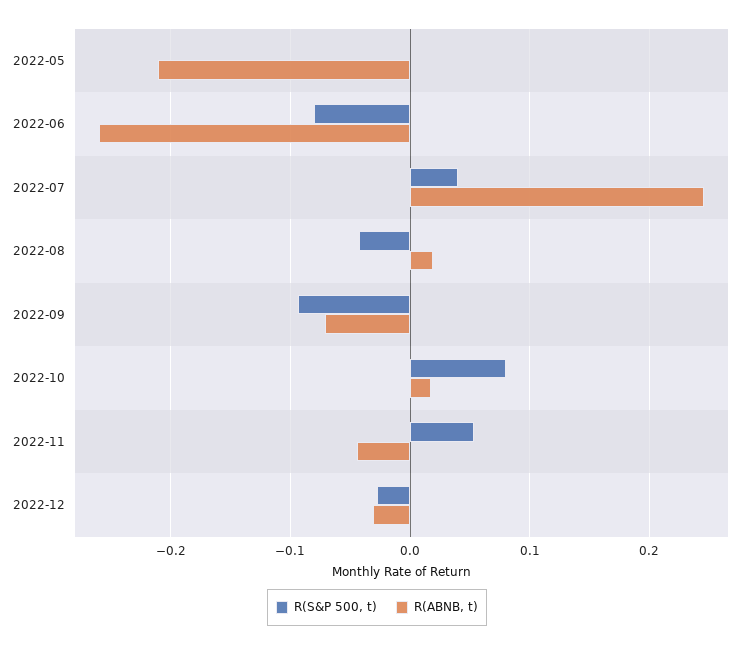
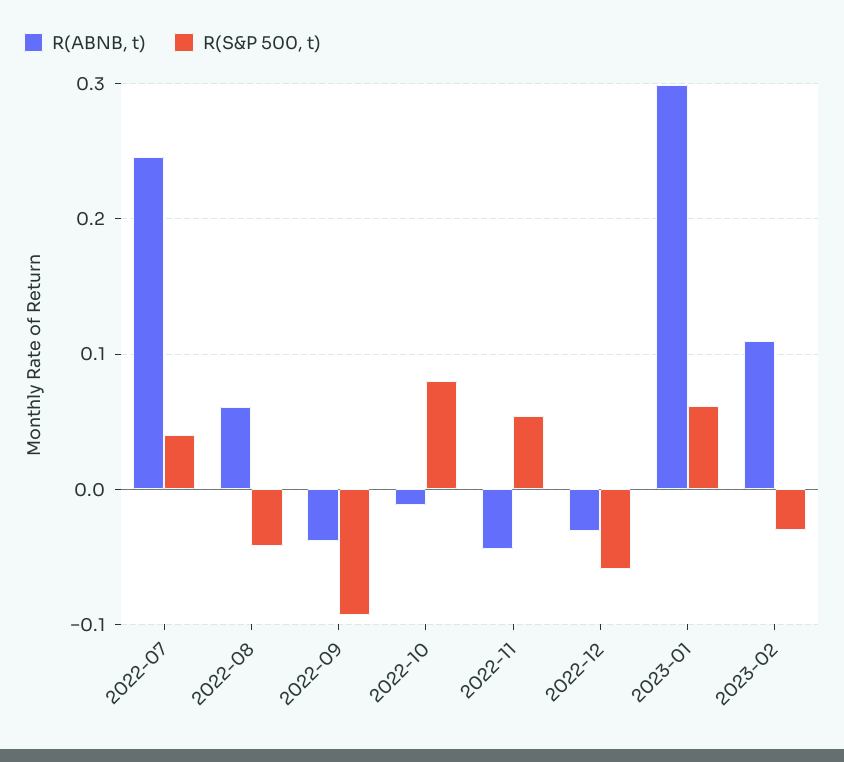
R(S&P 500, t), 2022-05: 0 -> none
R(ABNB, t), 2022-05: -0.21 -> none
R(S&P 500, t), 2022-06: -0.08 -> none
R(ABNB, t), 2022-06: -0.26 -> none
R(ABNB, t), 2022-08: 0.02 -> 0.06
R(ABNB, t), 2022-09: -0.07 -> -0.04
R(ABNB, t), 2022-10: 0.02 -> -0.01
R(S&P 500, t), 2022-12: -0.03 -> -0.06
R(ABNB, t), 2023-01: none -> 0.3
R(S&P 500, t), 2023-01: none -> 0.06
R(ABNB, t), 2023-02: none -> 0.11
R(S&P 500, t), 2023-02: none -> -0.03

